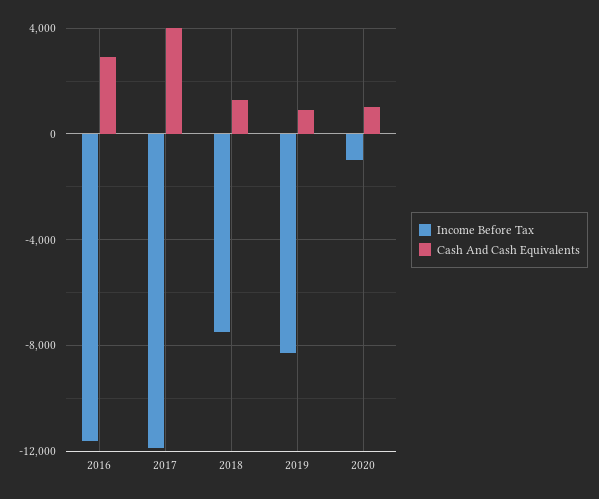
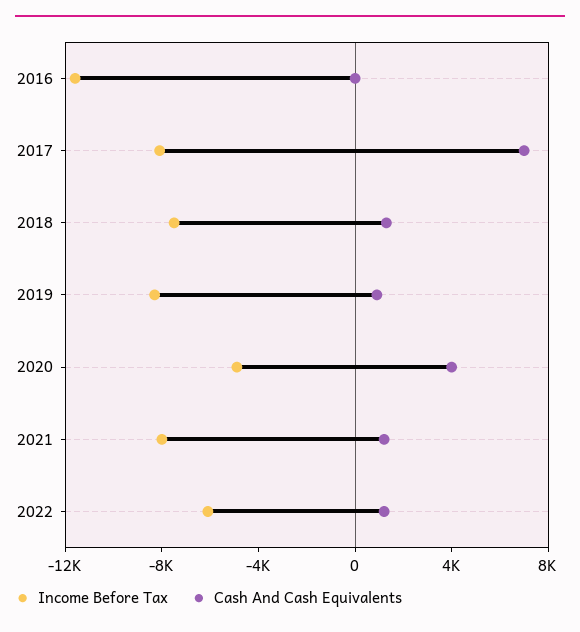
Cash And Cash Equivalents, 2016: 3000 -> 0
Income Before Tax, 2017: -12000 -> -8000
Cash And Cash Equivalents, 2017: 4000 -> 7000
Income Before Tax, 2020: -1000 -> -5000
Cash And Cash Equivalents, 2020: 1000 -> 4000
Income Before Tax, 2021: none -> -8000
Cash And Cash Equivalents, 2021: none -> 1000
Income Before Tax, 2022: none -> -6000
Cash And Cash Equivalents, 2022: none -> 1000

